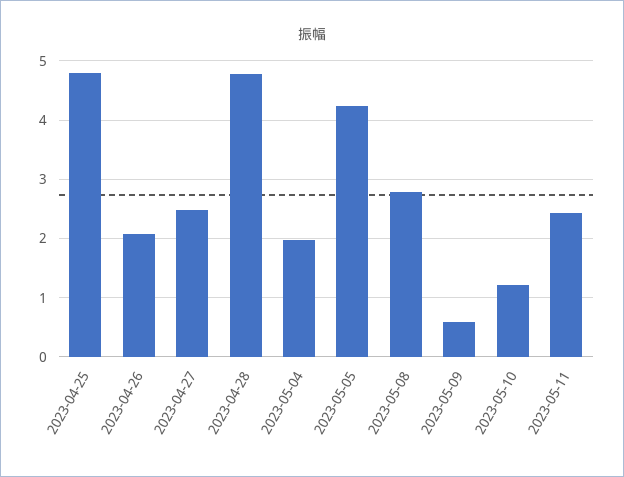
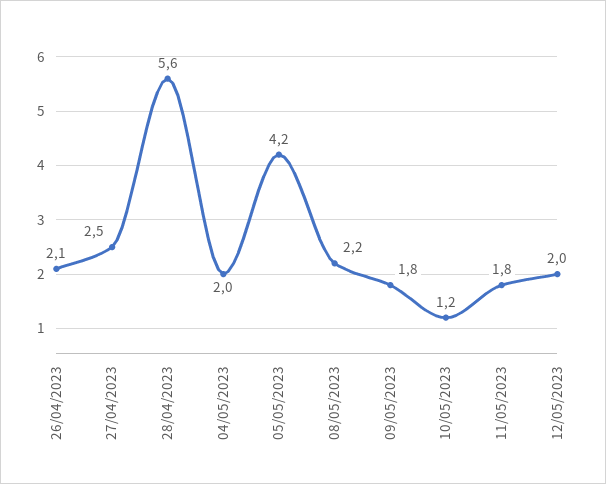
2023-04-25: 4.8 -> none
2023-04-28: 4.8 -> 5.6
2023-05-08: 2.8 -> 2.2
2023-05-09: 0.6 -> 1.8
2023-05-11: 2.4 -> 1.8
12/05/2023: none -> 2

